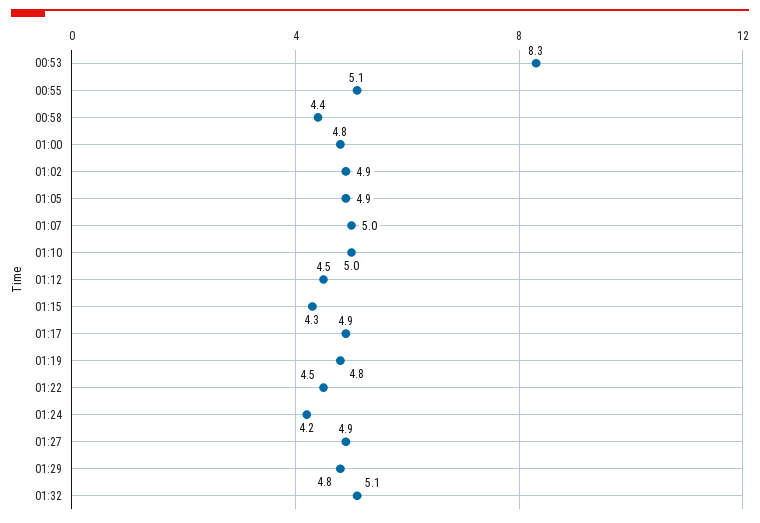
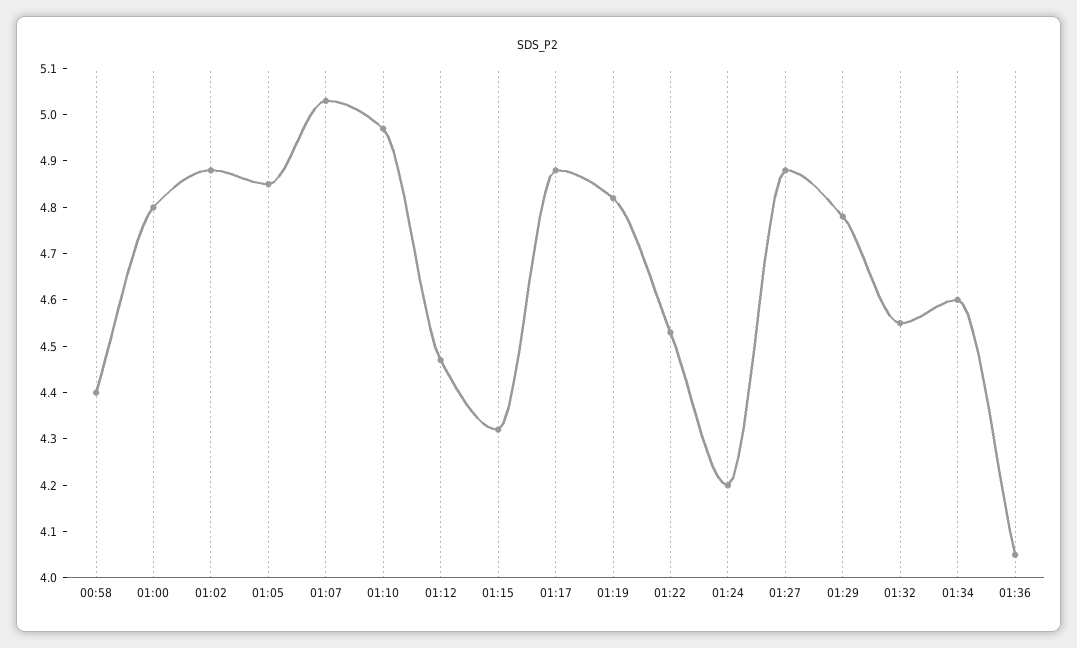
00:53: 8.3 -> none
00:55: 5.1 -> none
01:32: 5.1 -> 4.55
01:34: none -> 4.6
01:36: none -> 4.05

